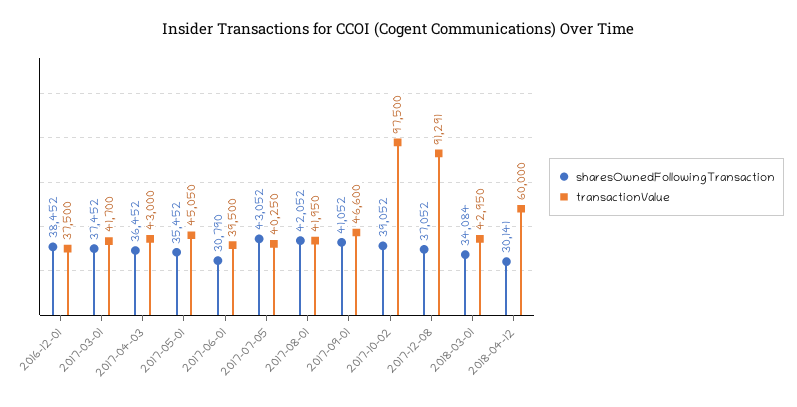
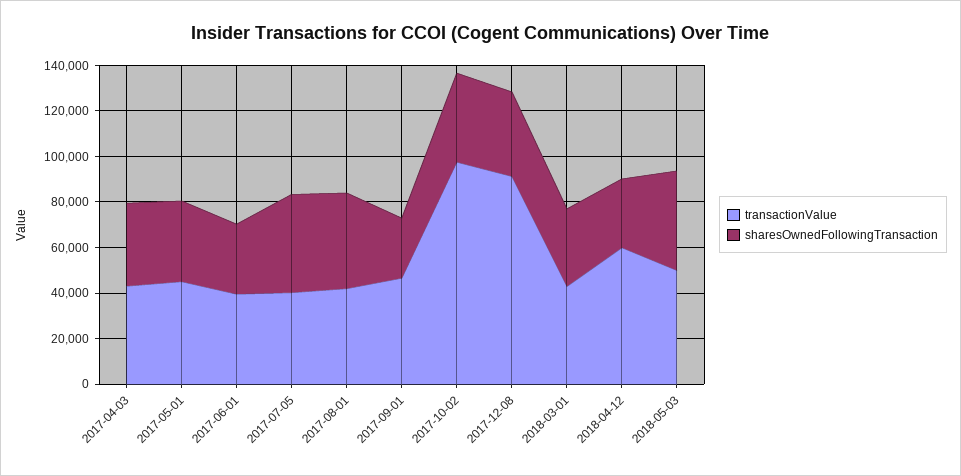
sharesOwnedFollowingTransaction, 2016-12-01: 38452 -> none
transactionValue, 2016-12-01: 37500 -> none
sharesOwnedFollowingTransaction, 2017-03-01: 37452 -> none
transactionValue, 2017-03-01: 41700 -> none
sharesOwnedFollowingTransaction, 2017-09-01: 41052 -> 25000
transactionValue, 2018-05-03: none -> 50000
sharesOwnedFollowingTransaction, 2018-05-03: none -> 45000

